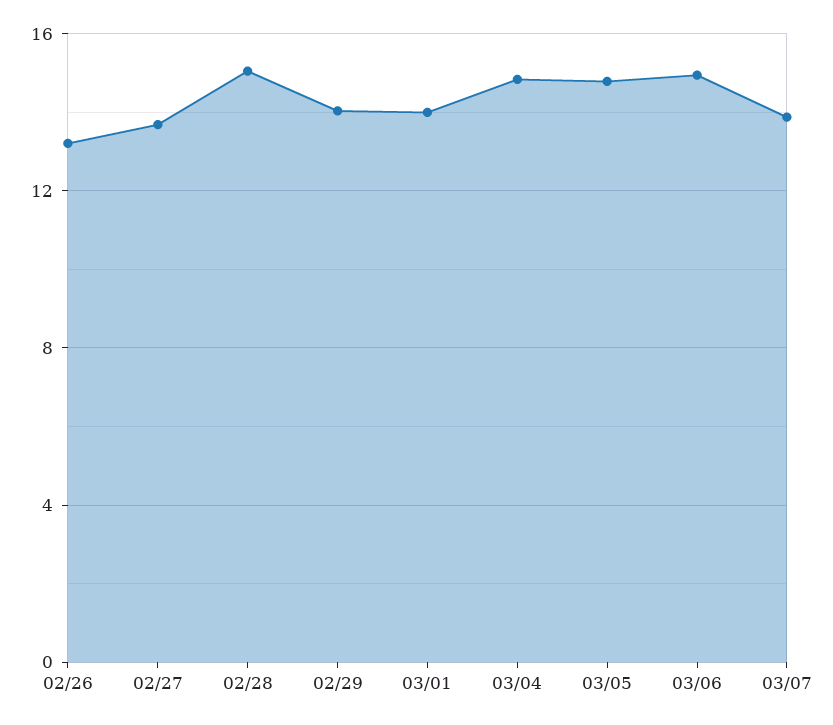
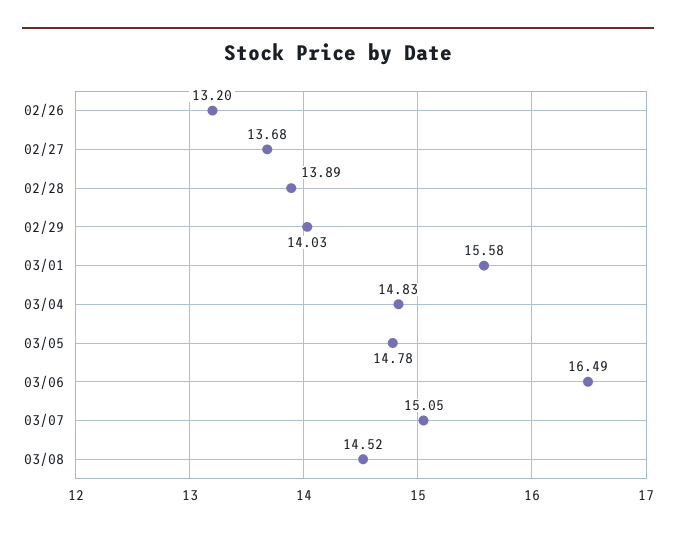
02/28: 15 -> 13.89
03/01: 14 -> 15.58
03/06: 15 -> 16.49
03/07: 14 -> 15.05
03/08: none -> 14.52

